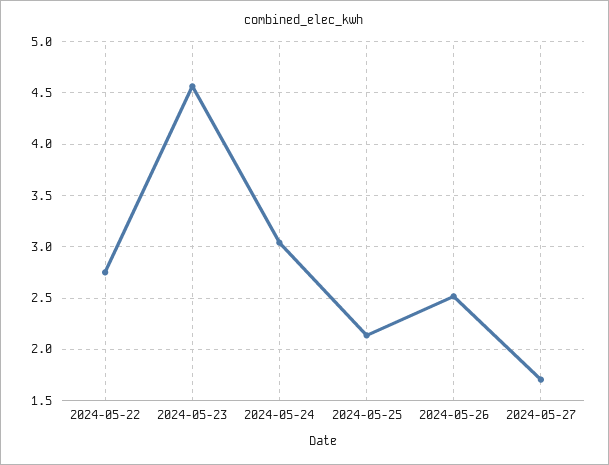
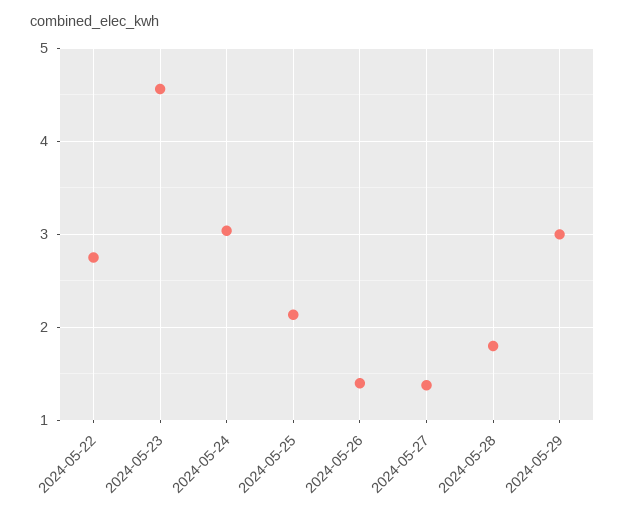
2024-05-26: 2.5 -> 1.4
2024-05-27: 1.7 -> 1.4
2024-05-28: none -> 1.8
2024-05-29: none -> 3

